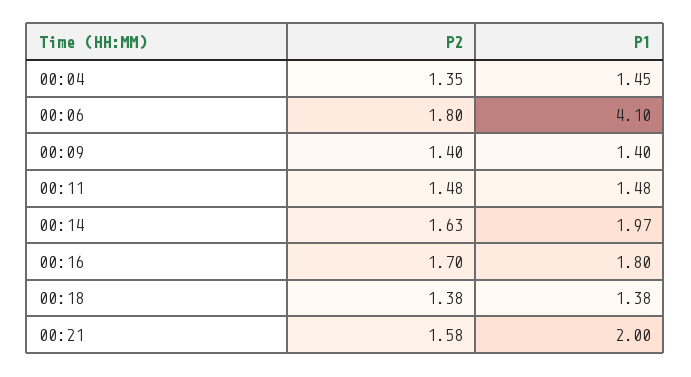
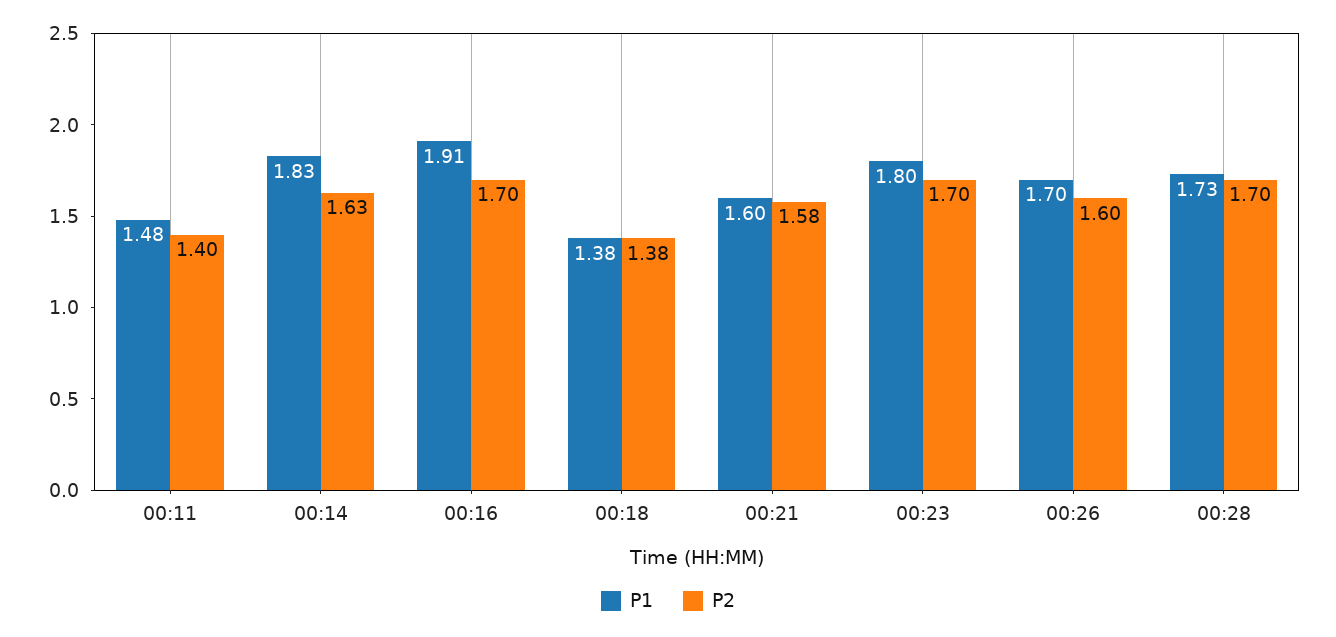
P2, 00:04: 1.35 -> none
P1, 00:04: 1.45 -> none
P2, 00:06: 1.8 -> none
P1, 00:06: 4.1 -> none
P2, 00:09: 1.4 -> none
P1, 00:09: 1.4 -> none
P2, 00:11: 1.48 -> 1.4
P1, 00:14: 1.97 -> 1.83
P1, 00:16: 1.8 -> 1.91
P1, 00:21: 2 -> 1.6
P1, 00:23: none -> 1.8
P2, 00:23: none -> 1.7
P1, 00:26: none -> 1.7
P2, 00:26: none -> 1.6
P1, 00:28: none -> 1.73
P2, 00:28: none -> 1.7

